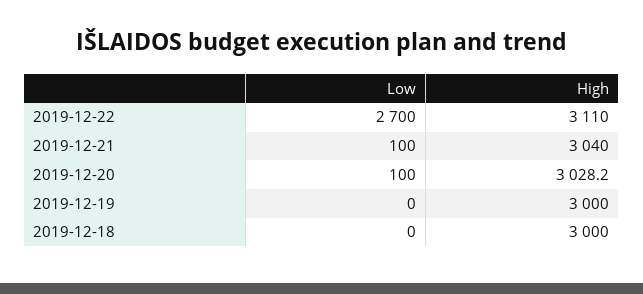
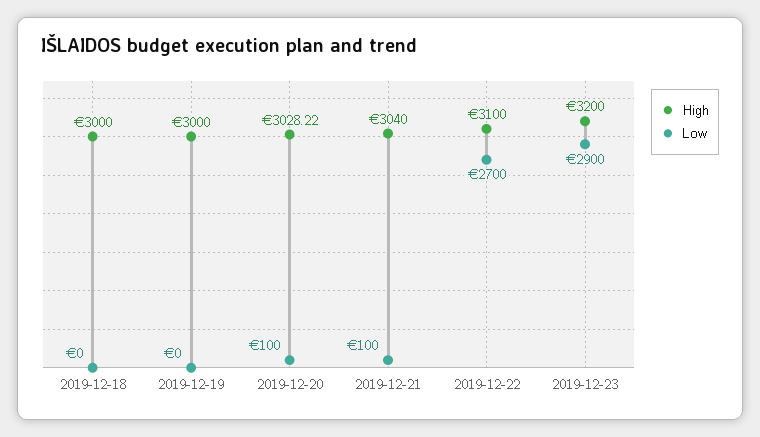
High, 2019-12-22: 3110 -> 3100
High, 2019-12-20: 3028.2 -> 3028.22
High, 2019-12-23: none -> 3200
Low, 2019-12-23: none -> 2900

